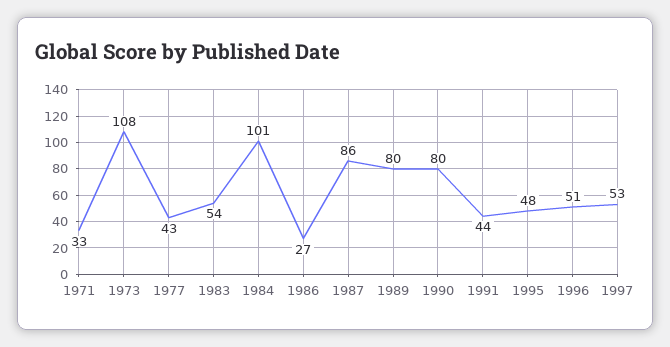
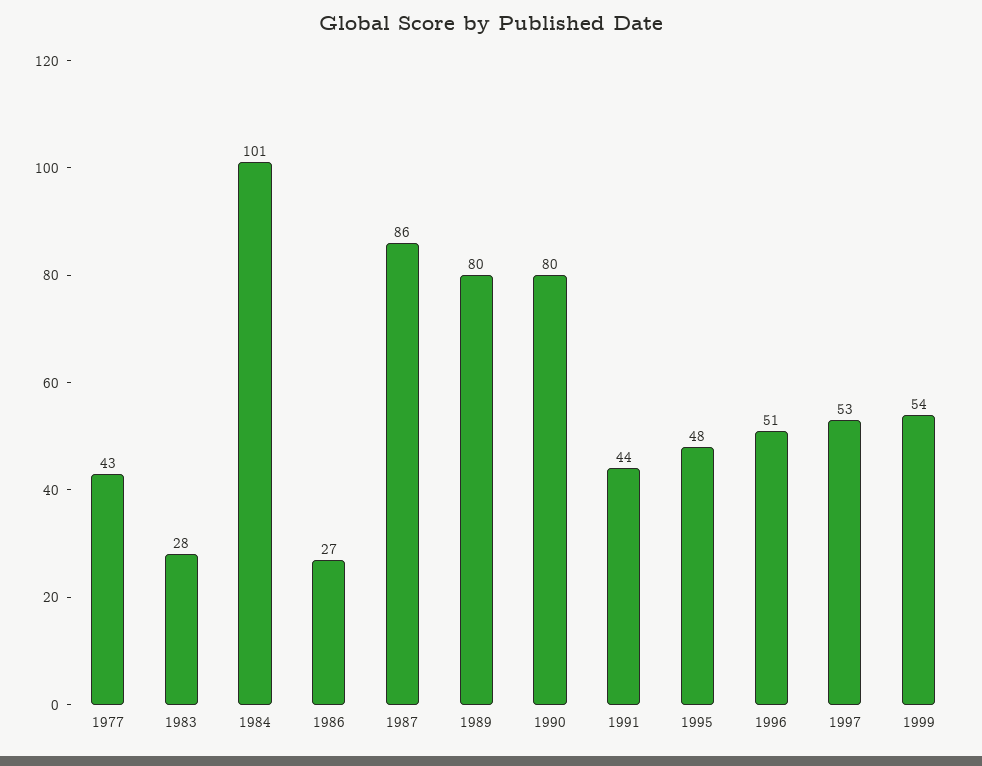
1971: 33 -> none
1973: 108 -> none
1983: 54 -> 28
1999: none -> 54

